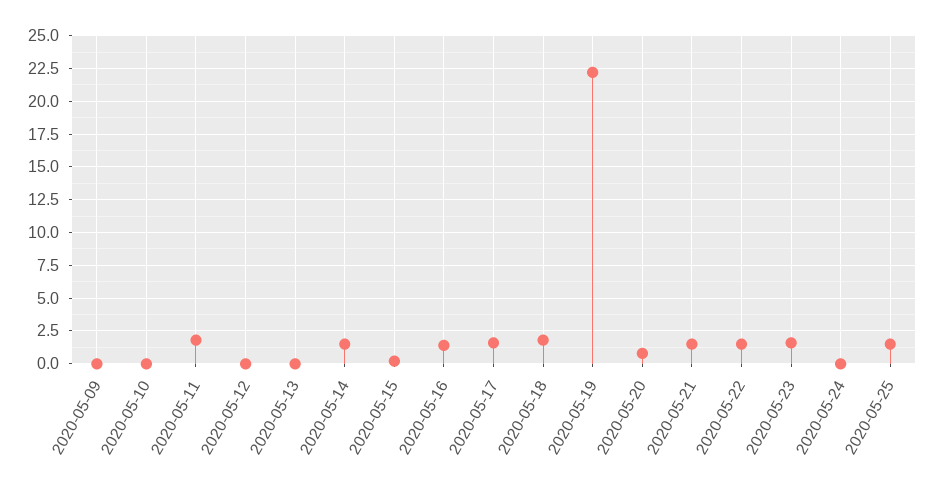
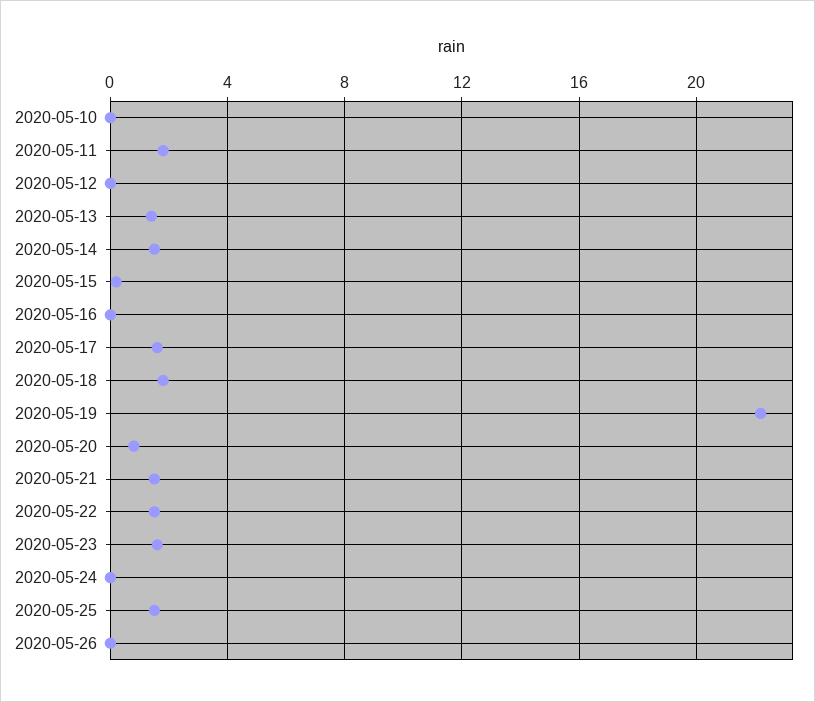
2020-05-09: 0 -> none
2020-05-13: 0 -> 1.5
2020-05-16: 1.5 -> 0
2020-05-26: none -> 0

